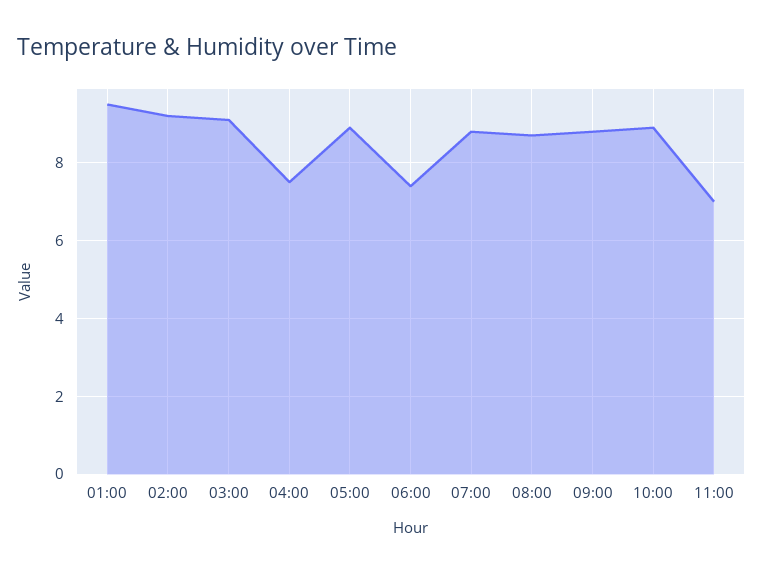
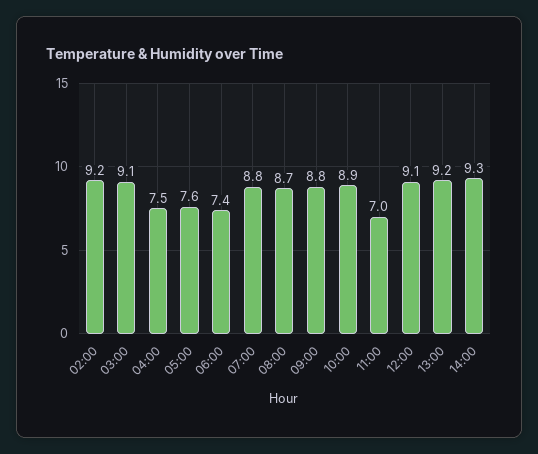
01:00: 9.5 -> none
05:00: 9 -> 7.6
12:00: none -> 9.1
13:00: none -> 9.2
14:00: none -> 9.3

